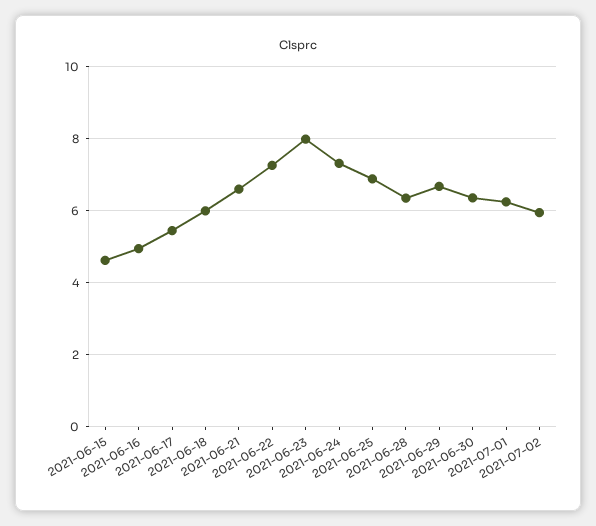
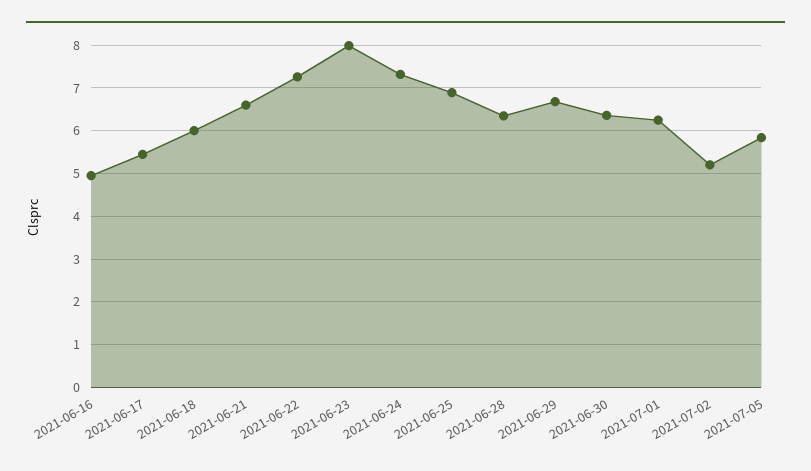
2021-06-15: 4.6 -> none
2021-07-02: 6 -> 5.2
2021-07-05: none -> 5.8

